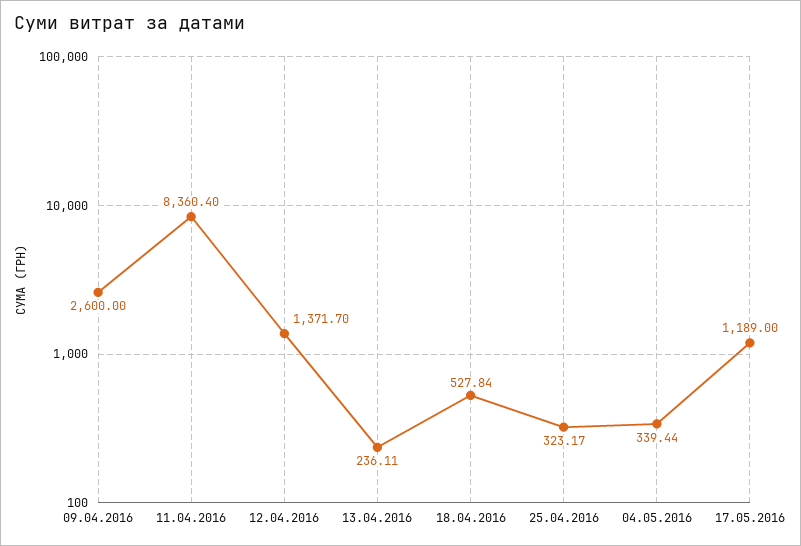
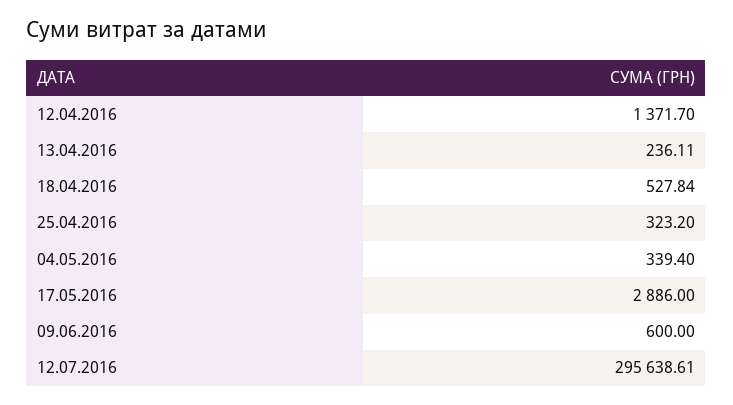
09.04.2016: 2600 -> none
11.04.2016: 8360.4 -> none
25.04.2016: 323.17 -> 323.2
04.05.2016: 339.44 -> 339.4
17.05.2016: 1189 -> 2886
09.06.2016: none -> 600
12.07.2016: none -> 295638.61

